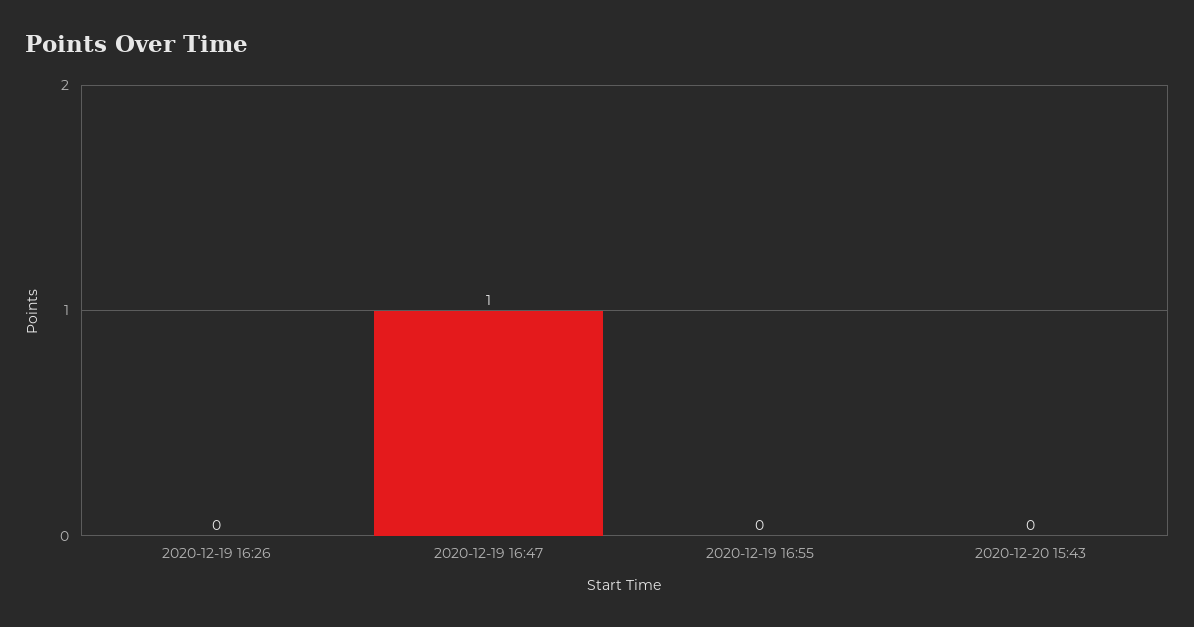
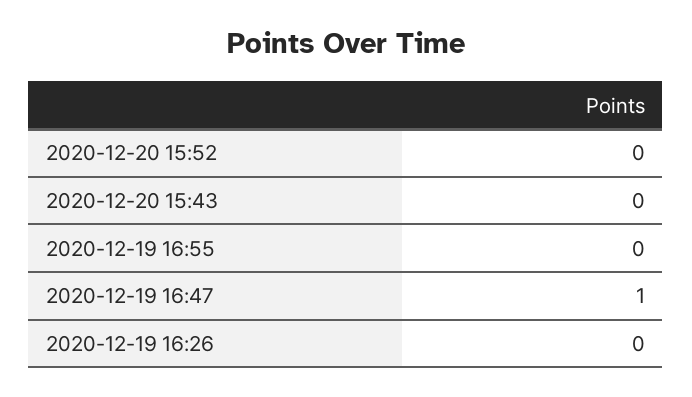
2020-12-20 15:52: none -> 0

